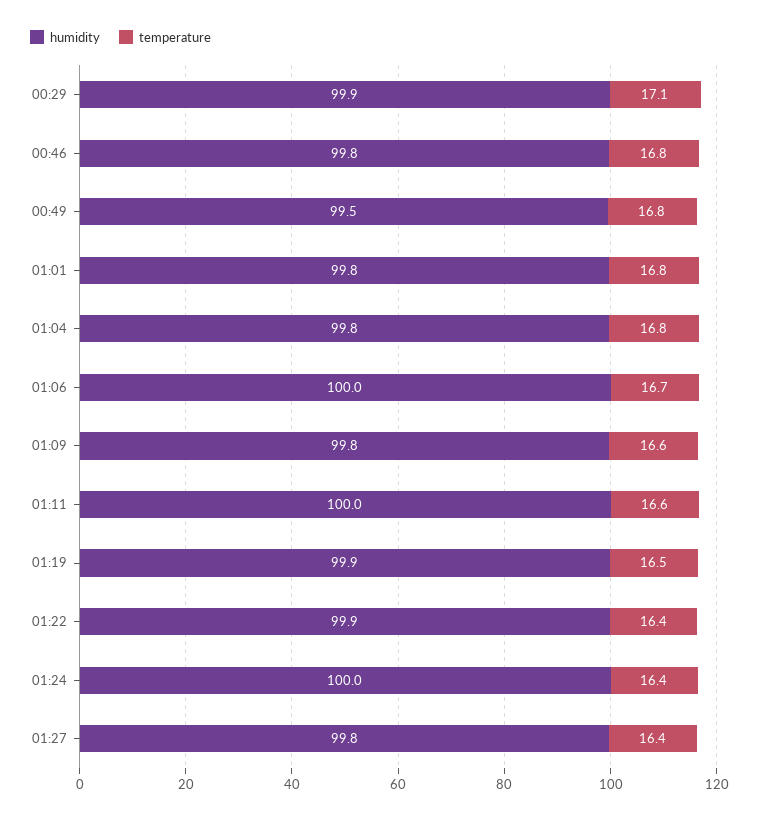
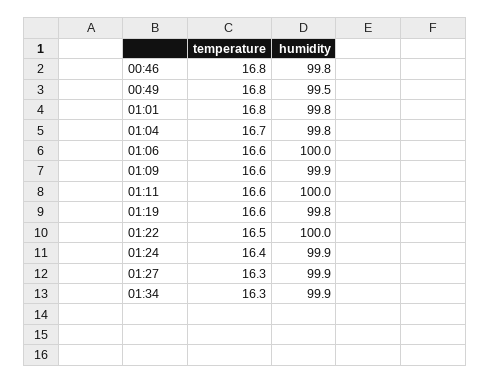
humidity, 00:29: 99.9 -> none
temperature, 00:29: 17.1 -> none
temperature, 01:04: 16.8 -> 16.7
temperature, 01:06: 16.7 -> 16.6
humidity, 01:09: 99.8 -> 99.9
humidity, 01:19: 99.9 -> 99.8
temperature, 01:19: 16.5 -> 16.6
humidity, 01:22: 99.9 -> 100
temperature, 01:22: 16.4 -> 16.5
humidity, 01:24: 100 -> 99.9
humidity, 01:27: 99.8 -> 99.9
temperature, 01:27: 16.4 -> 16.3
temperature, 01:34: none -> 16.3
humidity, 01:34: none -> 99.9

